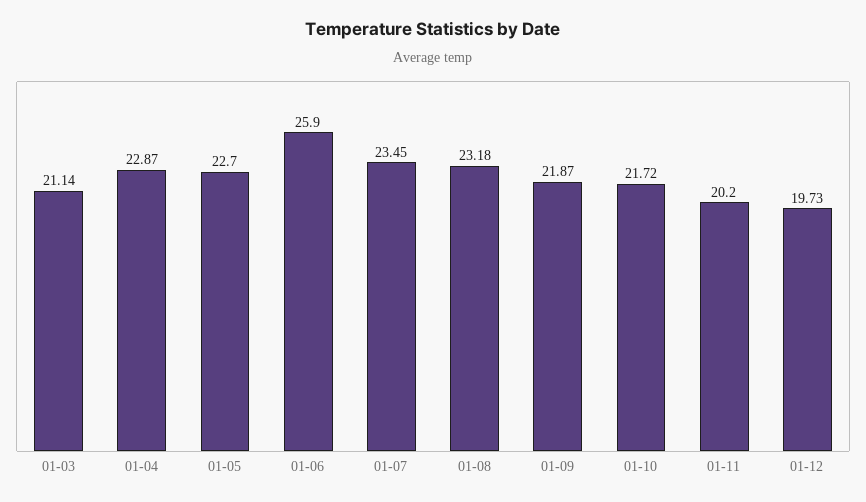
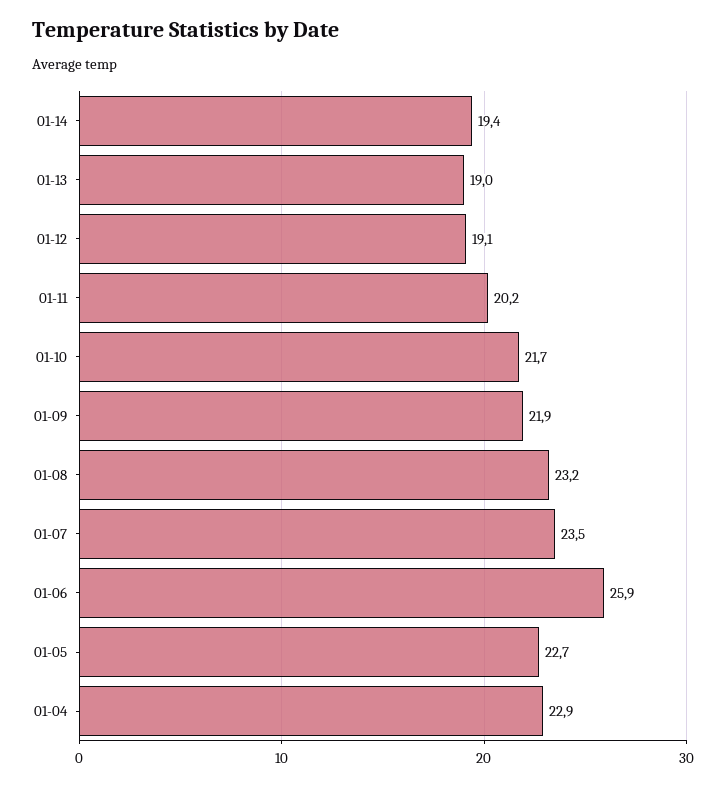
01-03: 21.14 -> none
01-12: 19.73 -> 19.1
01-14: none -> 19.4
01-13: none -> 19

